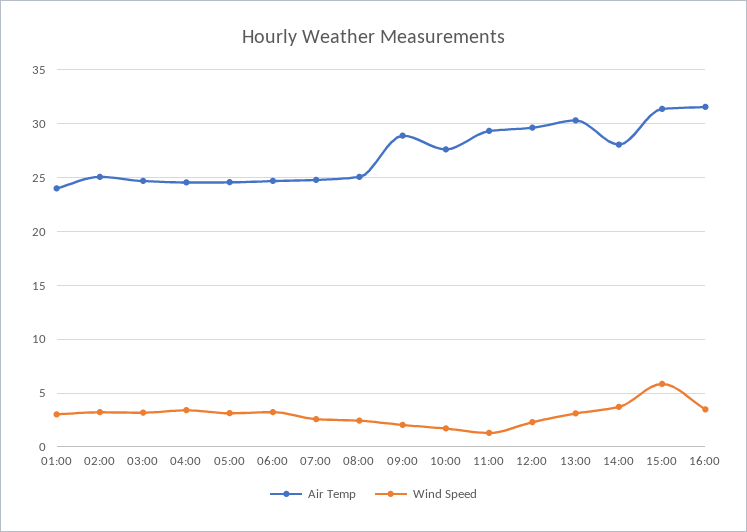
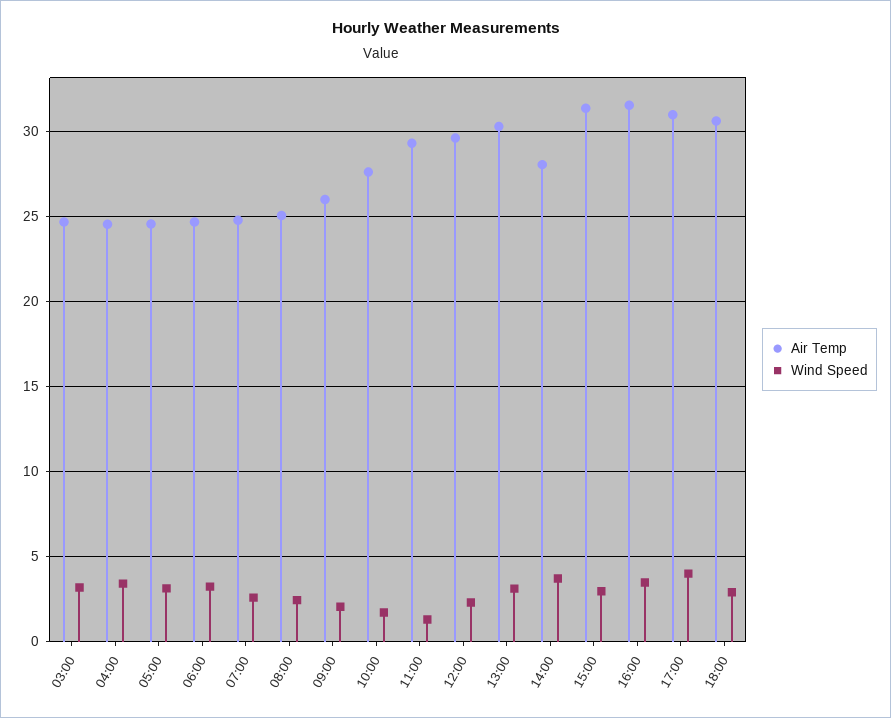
Air Temp, 01:00: 24 -> none
Wind Speed, 01:00: 3 -> none
Air Temp, 02:00: 25 -> none
Wind Speed, 02:00: 3 -> none
Air Temp, 09:00: 29 -> 26
Wind Speed, 15:00: 6 -> 3
Air Temp, 17:00: none -> 31
Wind Speed, 17:00: none -> 4
Air Temp, 18:00: none -> 30.5
Wind Speed, 18:00: none -> 3

